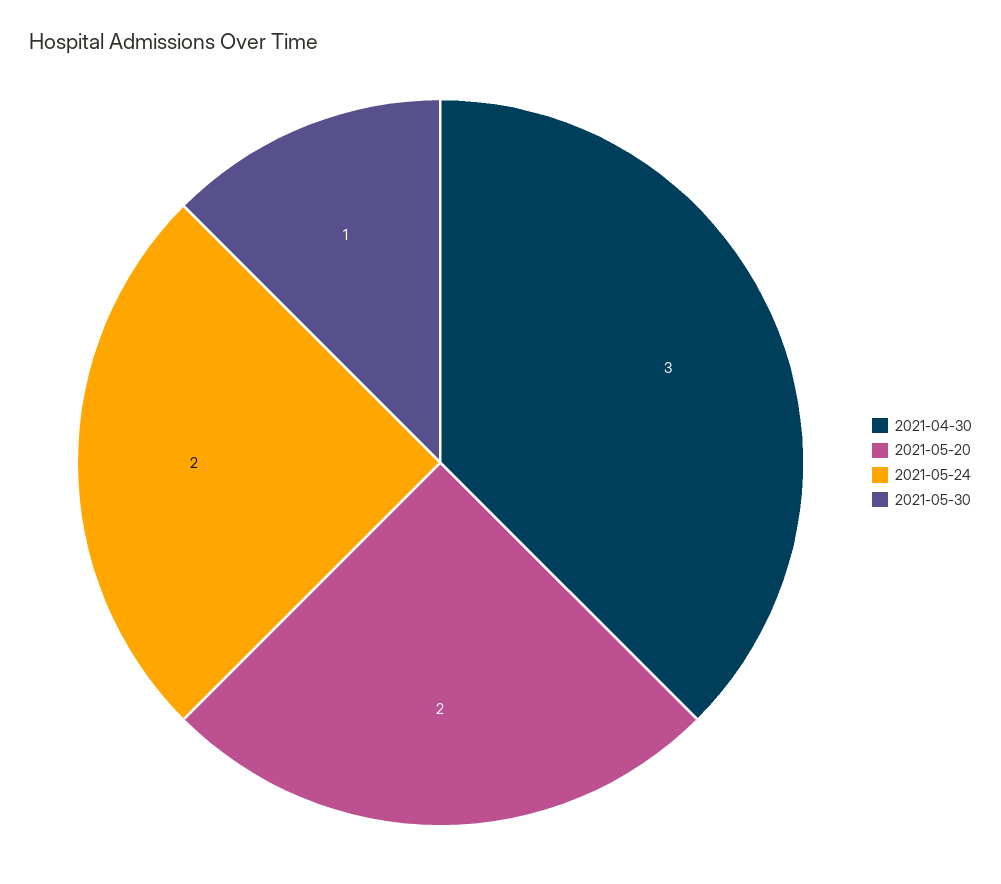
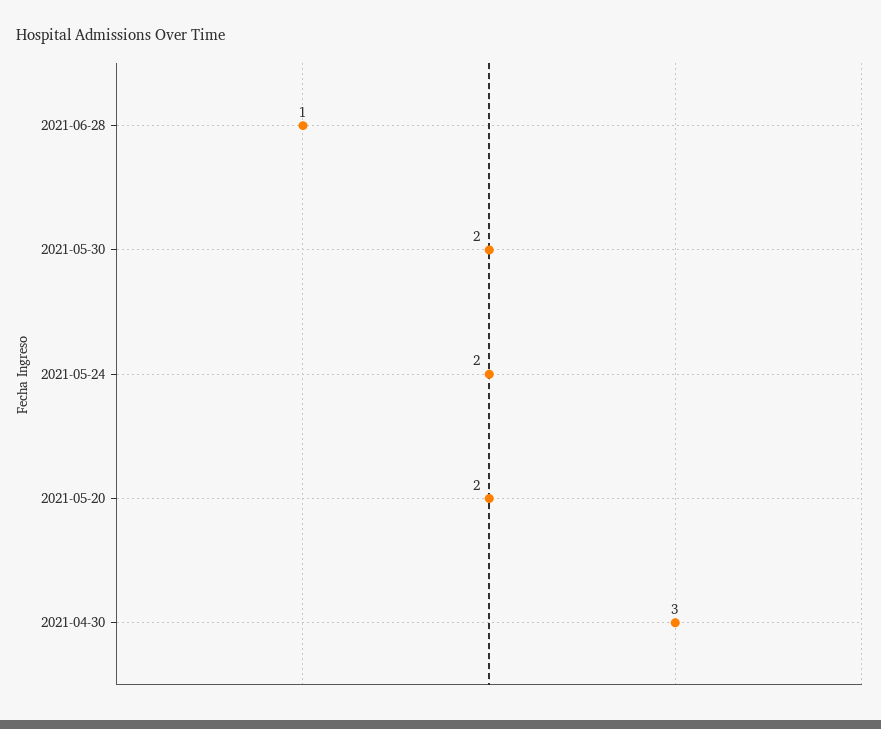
2021-05-30: 1 -> 2
2021-06-28: none -> 1

